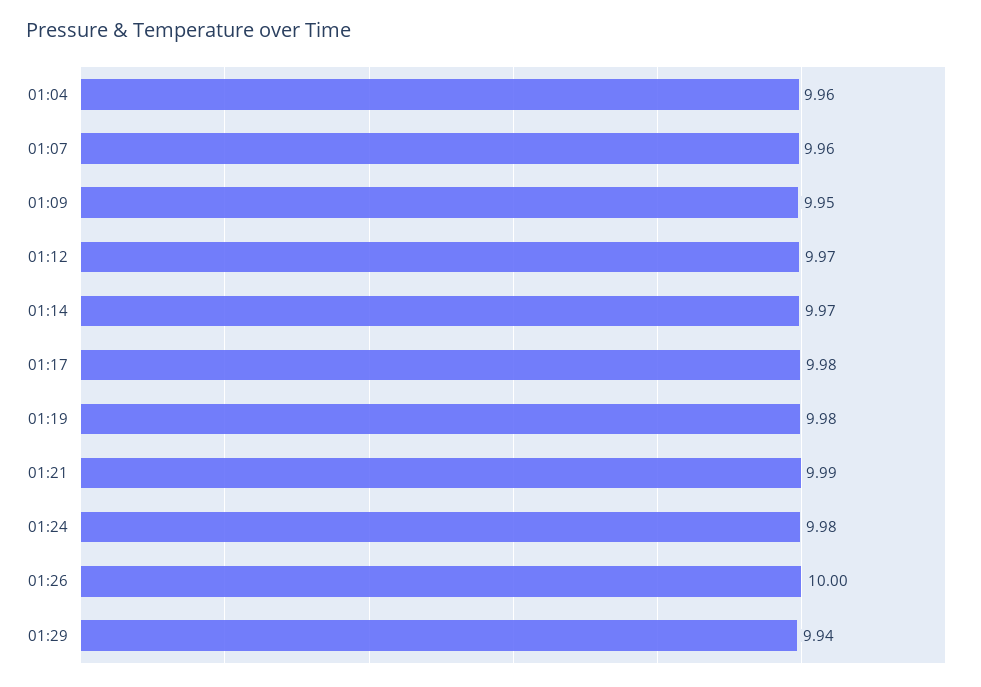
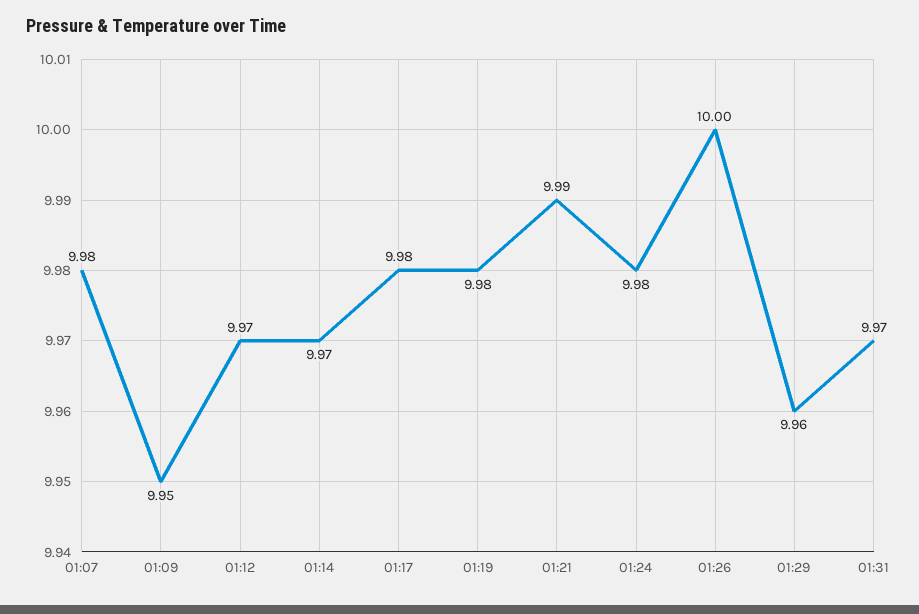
01:04: 9.96 -> none
01:07: 9.96 -> 9.98
01:29: 9.94 -> 9.96
01:31: none -> 9.97

